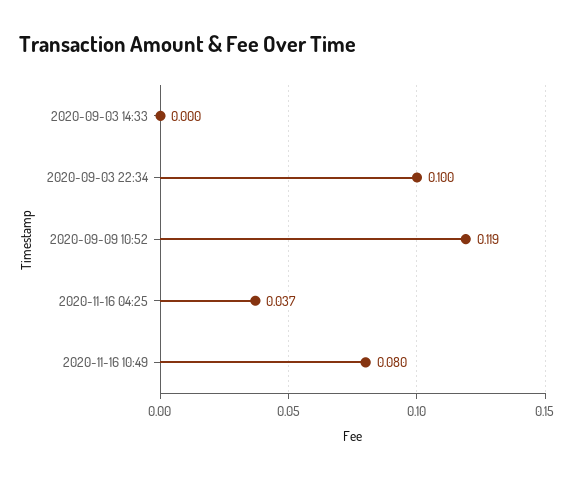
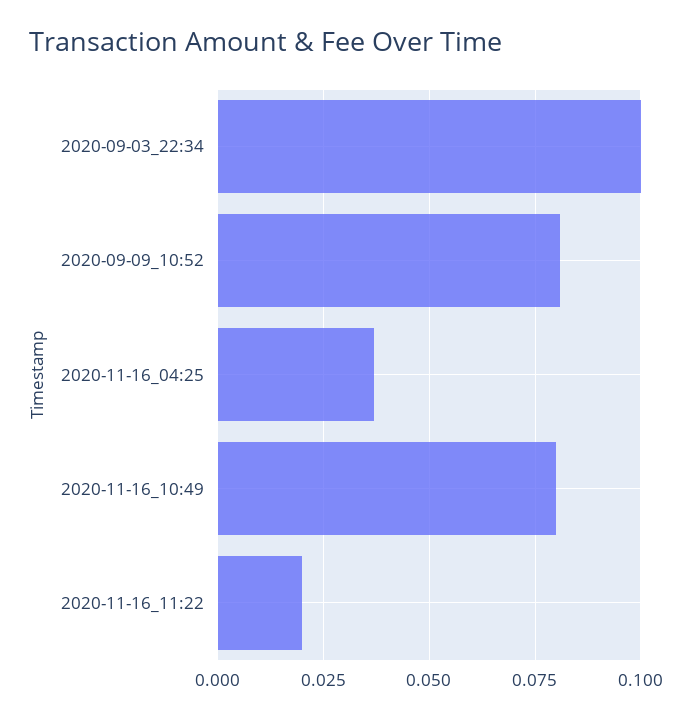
2020-09-03 14:33: 0 -> none
2020-09-09 10:52: 0.119 -> 0.08
2020-11-16_11:22: none -> 0.02

